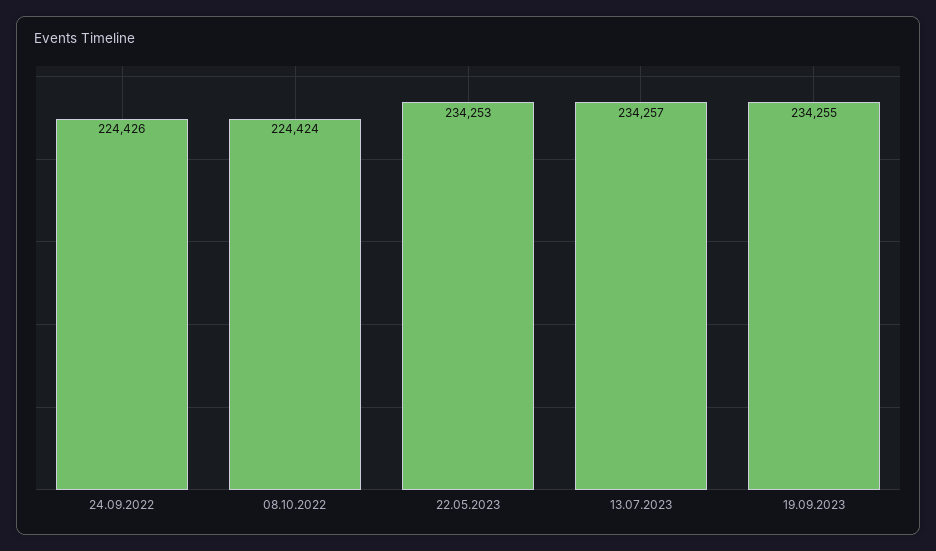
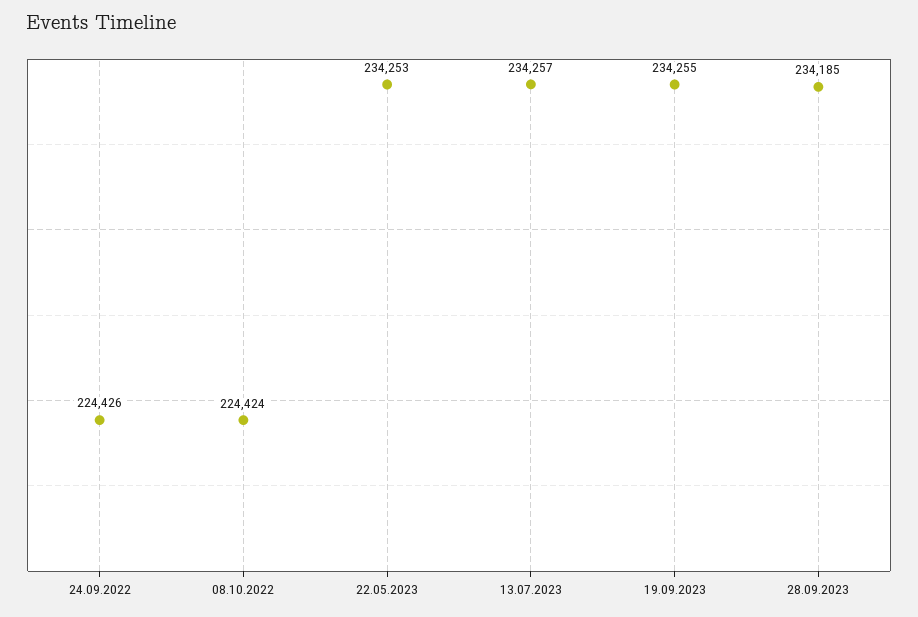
28.09.2023: none -> 234185

